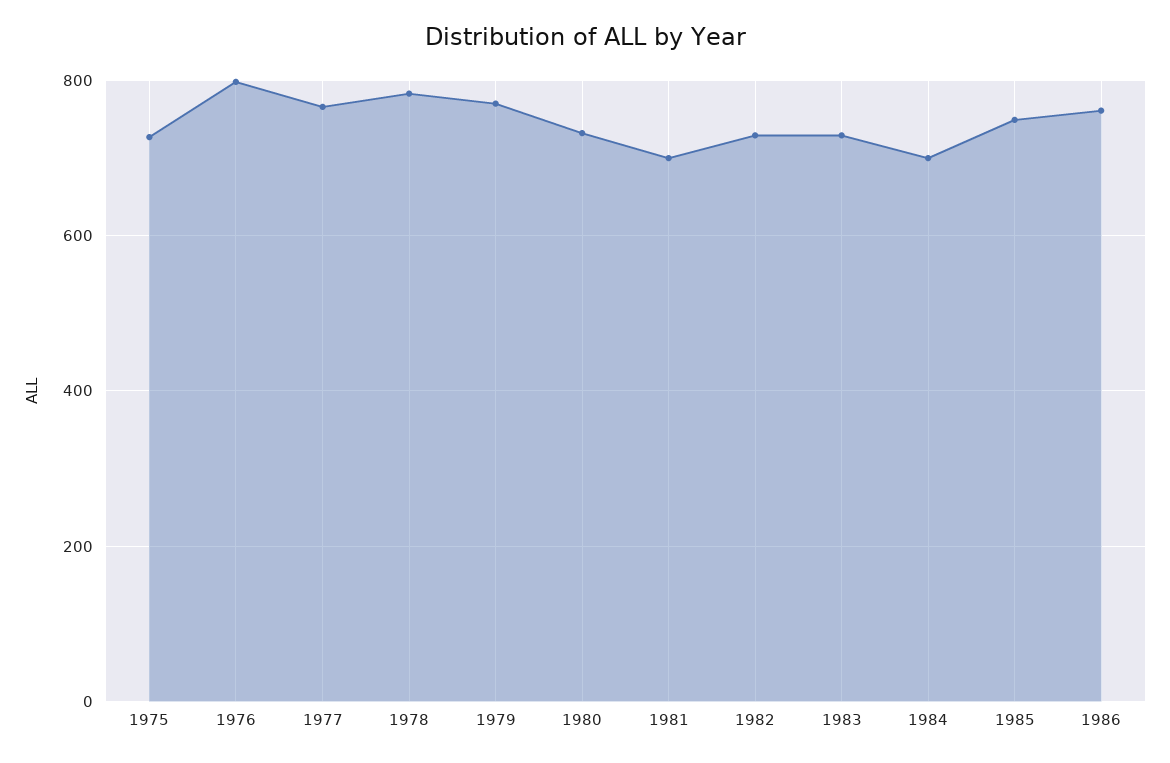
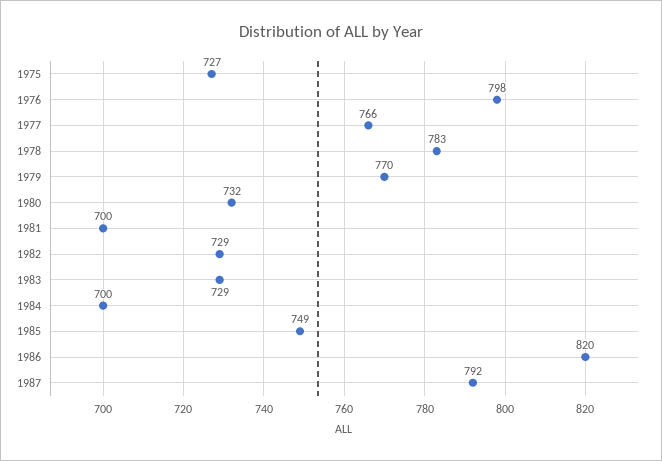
1986: 760 -> 820
1987: none -> 792

